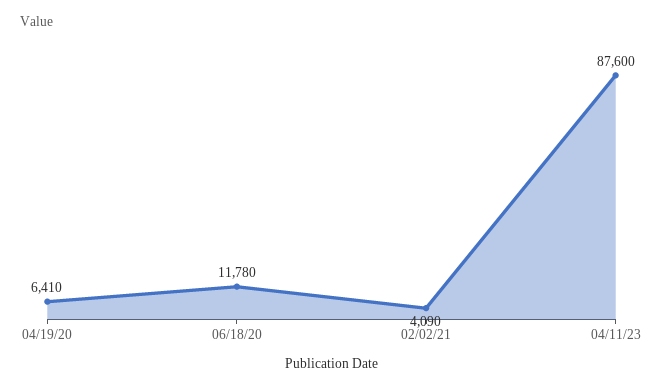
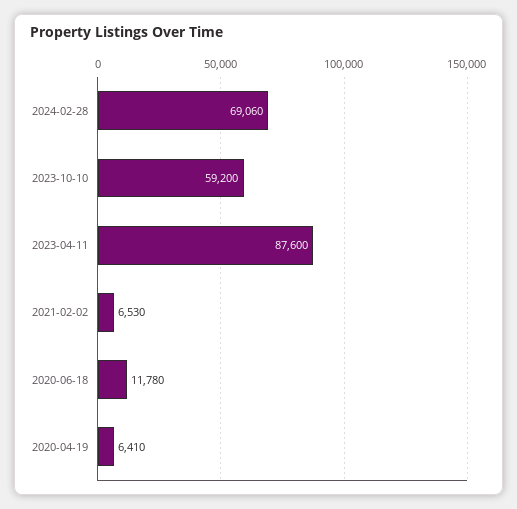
02/02/21: 4090 -> 6530
2024-02-28: none -> 69060
2023-10-10: none -> 59200

